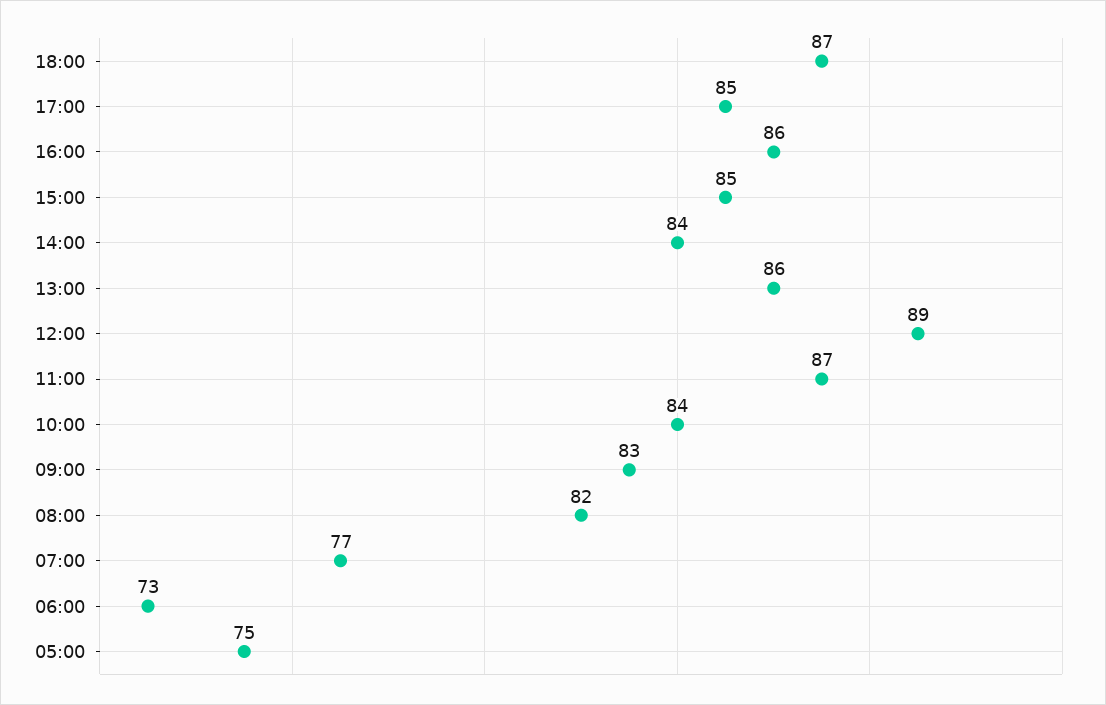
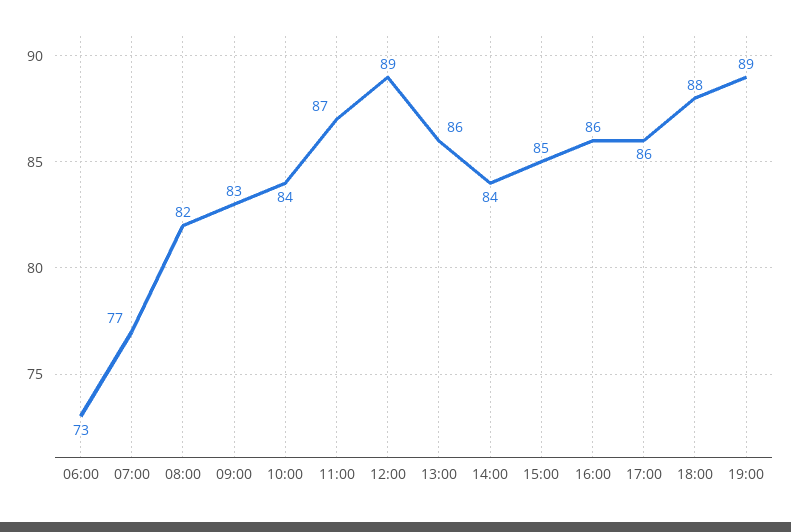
18:00: 87 -> 88
17:00: 85 -> 86
05:00: 75 -> none
19:00: none -> 89

